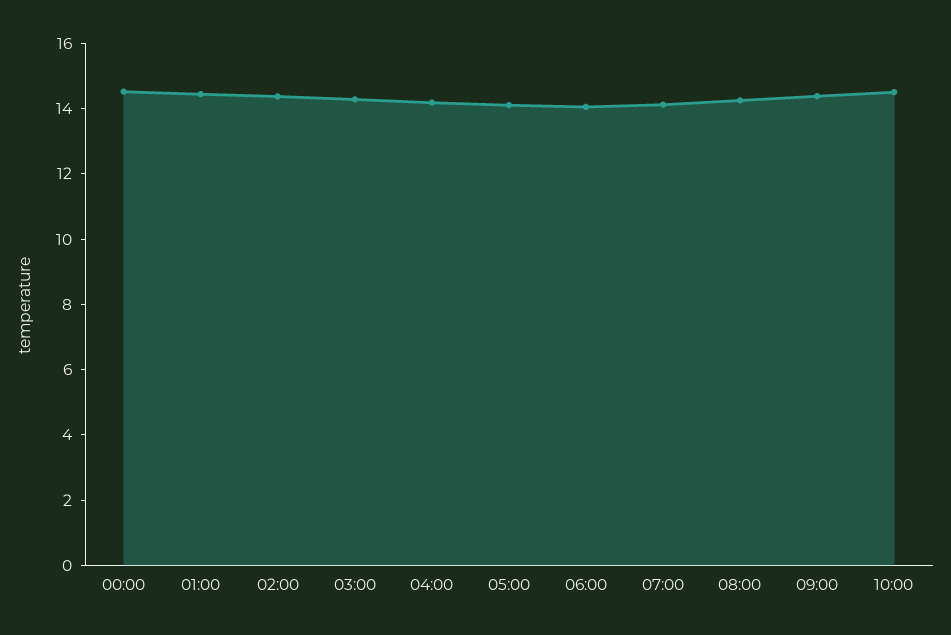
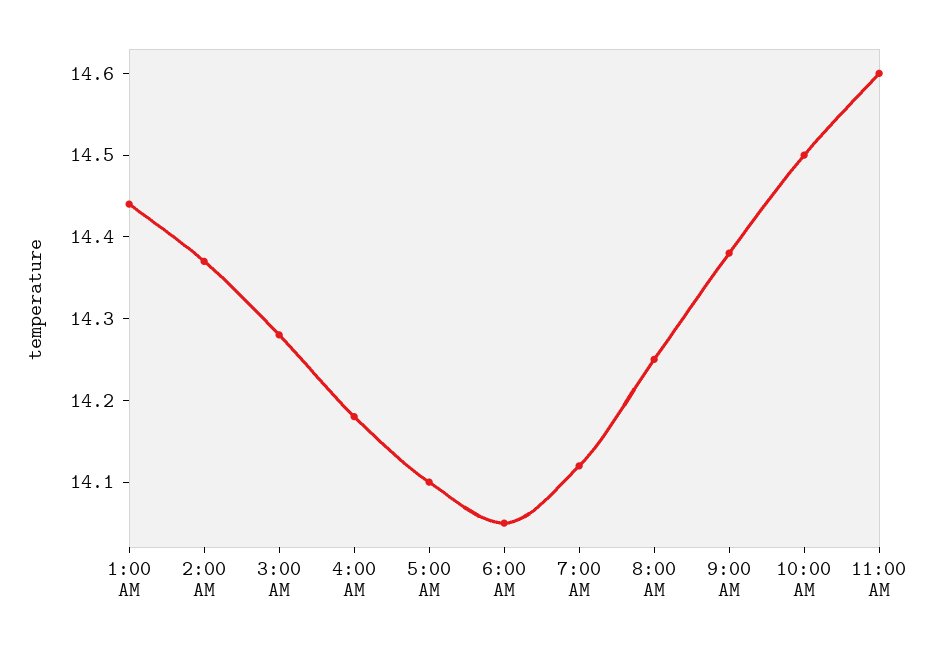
00:00: 14.5 -> none
11:00 AM: none -> 14.6

